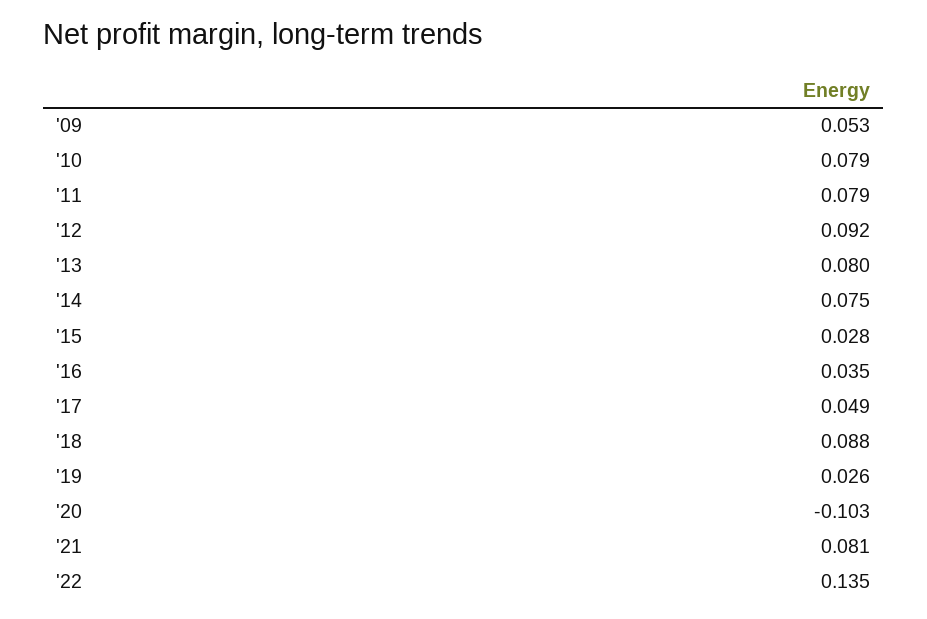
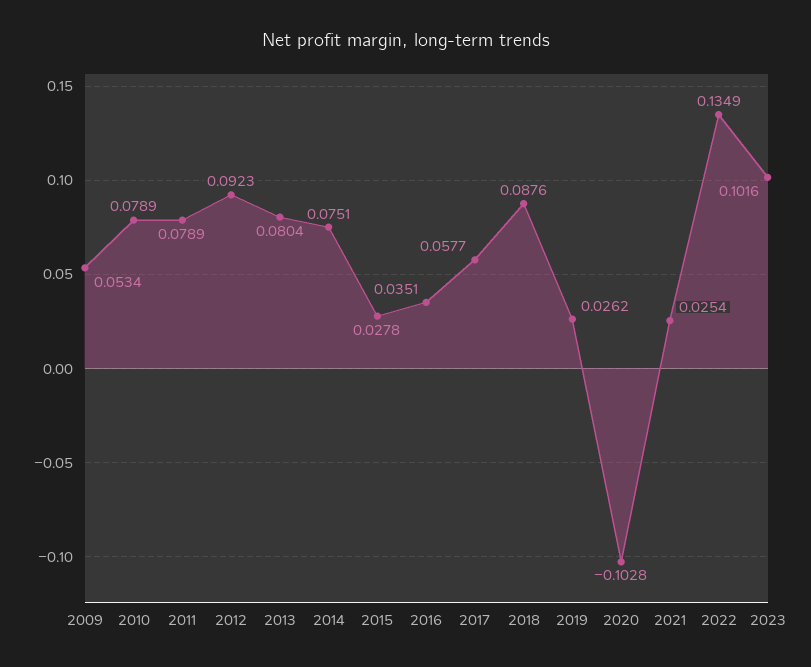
'17: 0.049 -> 0.0577
'21: 0.081 -> 0.0254
2023: none -> 0.1016

